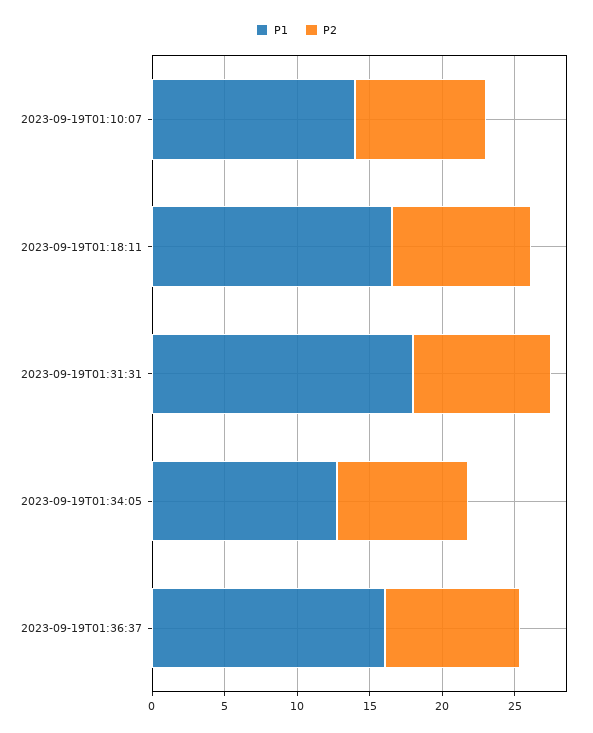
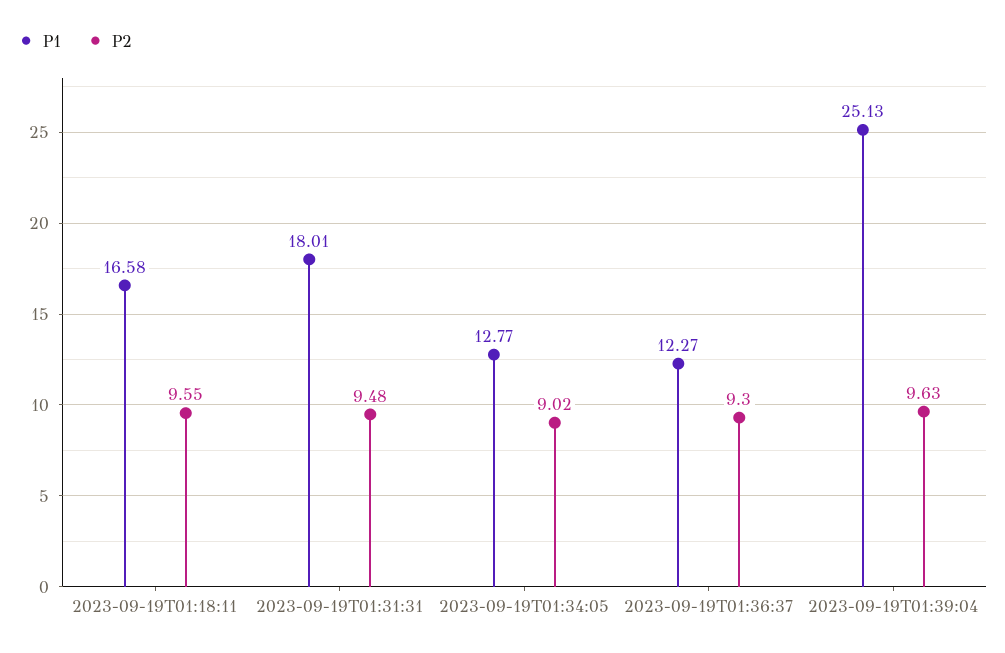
P1, 2023-09-19T01:10:07: 14 -> none
P2, 2023-09-19T01:10:07: 9 -> none
P1, 2023-09-19T01:36:37: 16 -> 12.27
P1, 2023-09-19T01:39:04: none -> 25.13
P2, 2023-09-19T01:39:04: none -> 9.63

